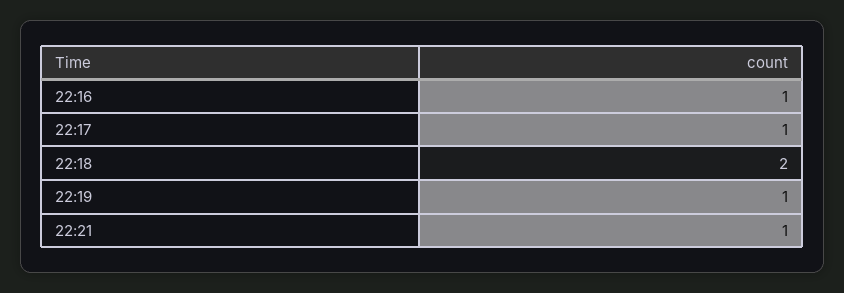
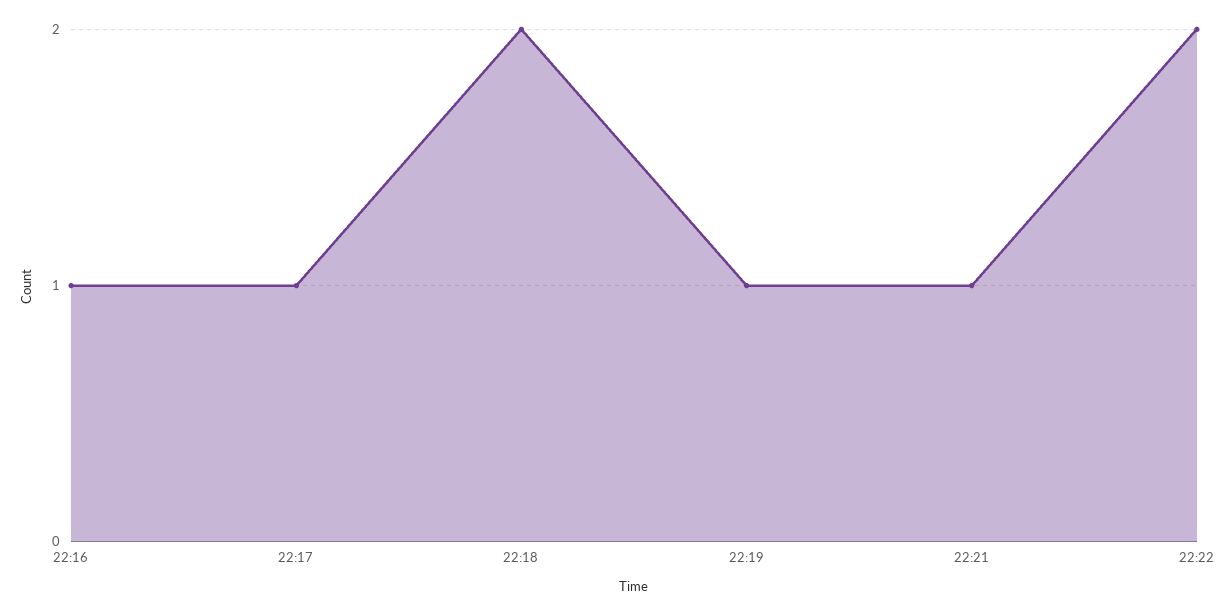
22:22: none -> 2

